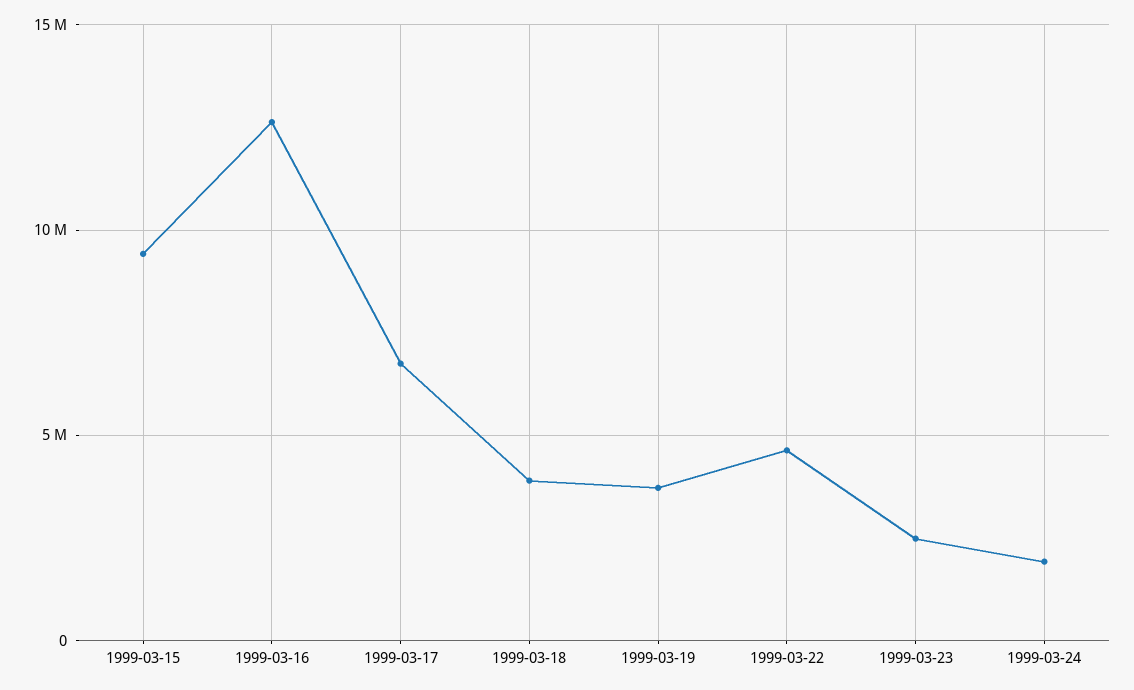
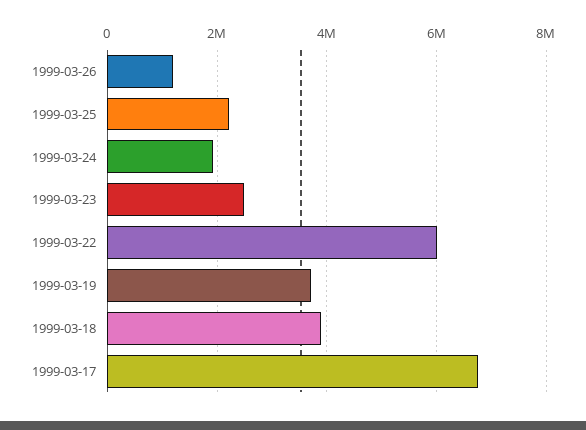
1999-03-15: 9500000 -> none
1999-03-16: 12500000 -> none
1999-03-22: 4500000 -> 6000000
1999-03-26: none -> 1200000
1999-03-25: none -> 2200000

